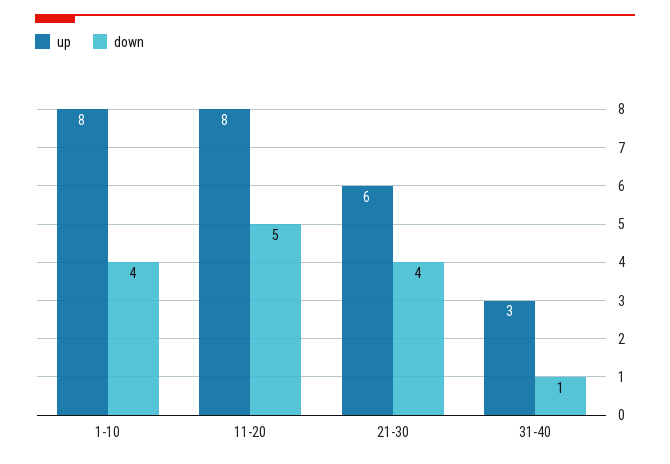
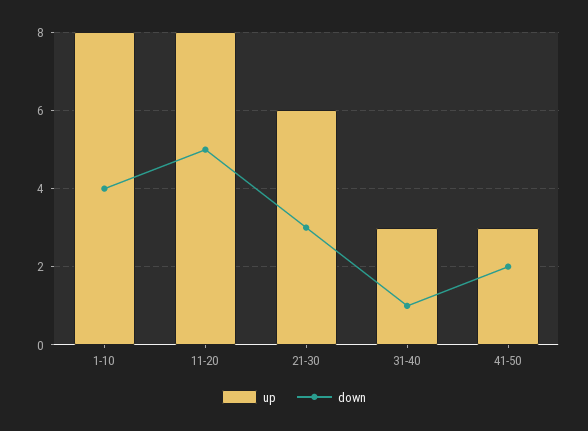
down, 21-30: 4 -> 3
up, 41-50: none -> 3
down, 41-50: none -> 2

